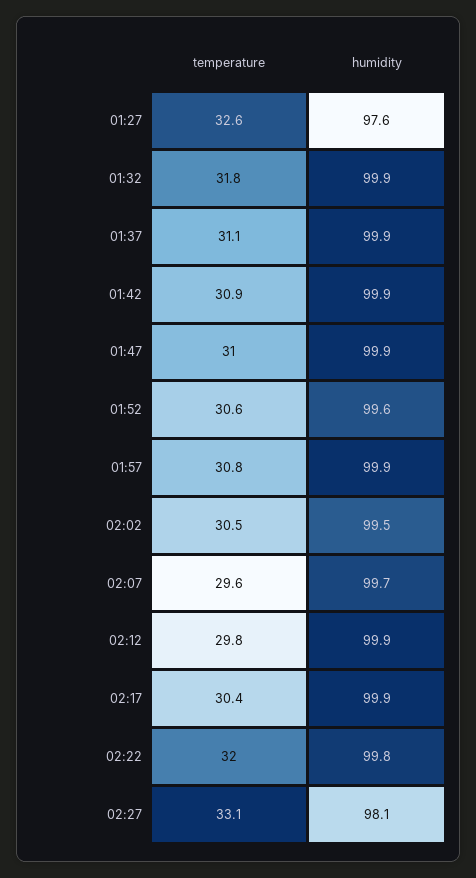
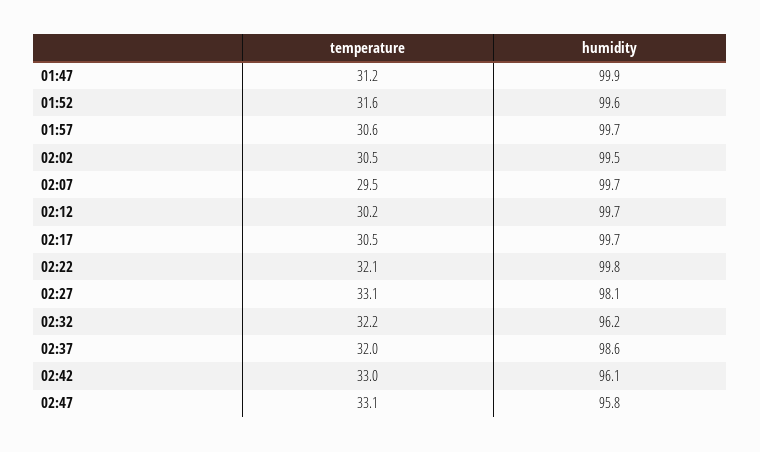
temperature, 01:27: 32.6 -> none
humidity, 01:27: 97.6 -> none
temperature, 01:32: 31.8 -> none
humidity, 01:32: 99.9 -> none
temperature, 01:37: 31.1 -> none
humidity, 01:37: 99.9 -> none
temperature, 01:42: 30.9 -> none
humidity, 01:42: 99.9 -> none
temperature, 01:47: 31 -> 31.2
temperature, 01:52: 30.6 -> 31.6
temperature, 01:57: 30.8 -> 30.6
humidity, 01:57: 99.9 -> 99.7
temperature, 02:07: 29.6 -> 29.5
temperature, 02:12: 29.8 -> 30.2
humidity, 02:12: 99.9 -> 99.7
temperature, 02:17: 30.4 -> 30.5
humidity, 02:17: 99.9 -> 99.7
temperature, 02:22: 32 -> 32.1
temperature, 02:32: none -> 32.2
humidity, 02:32: none -> 96.2
temperature, 02:37: none -> 32
humidity, 02:37: none -> 98.6
temperature, 02:42: none -> 33
humidity, 02:42: none -> 96.1
temperature, 02:47: none -> 33.1
humidity, 02:47: none -> 95.8

